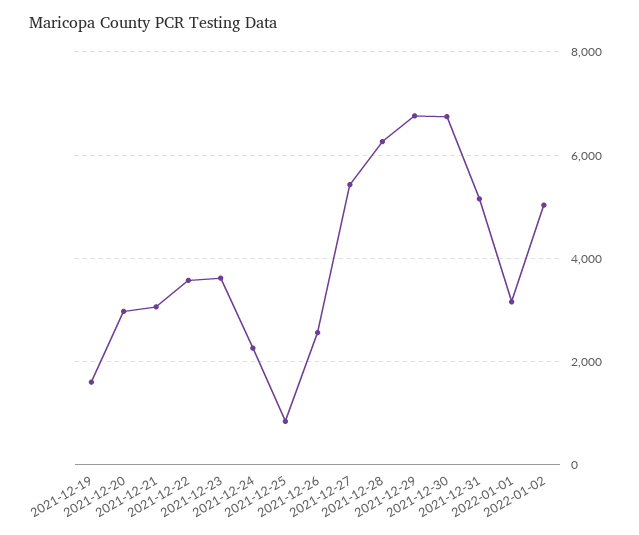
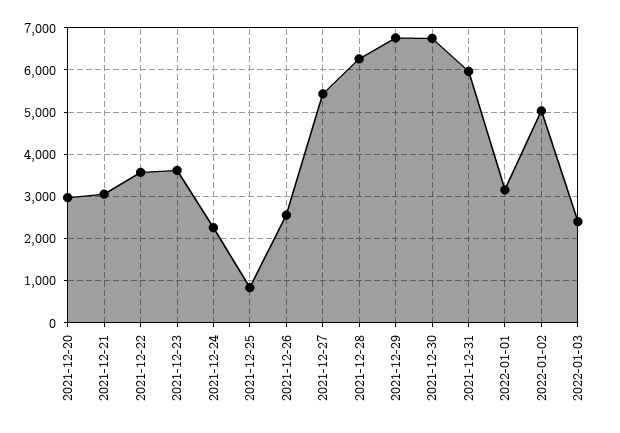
2021-12-19: 1600 -> none
2021-12-31: 5200 -> 6000
2022-01-03: none -> 2400

